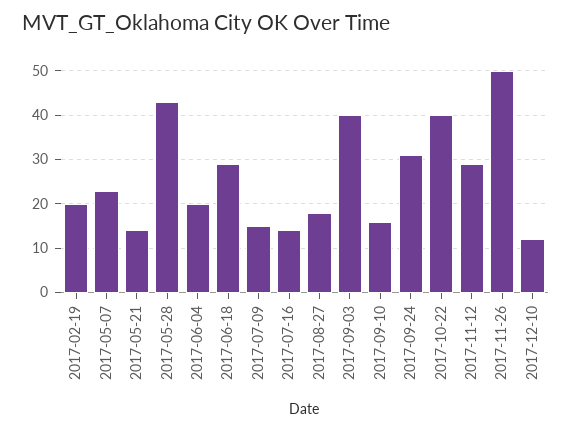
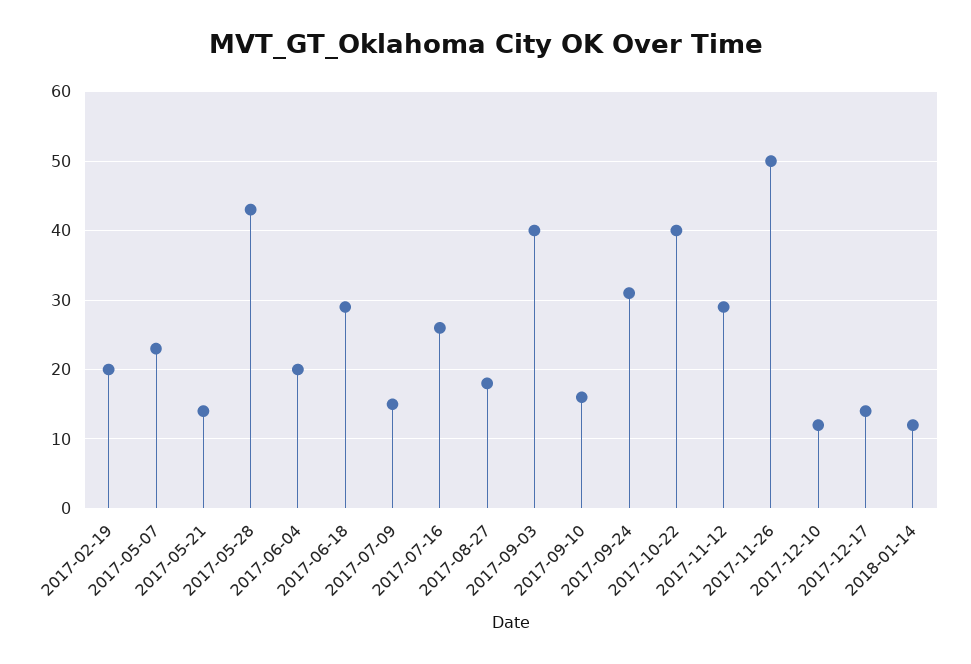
2017-07-16: 15 -> 26
2017-12-17: none -> 14
2018-01-14: none -> 12

